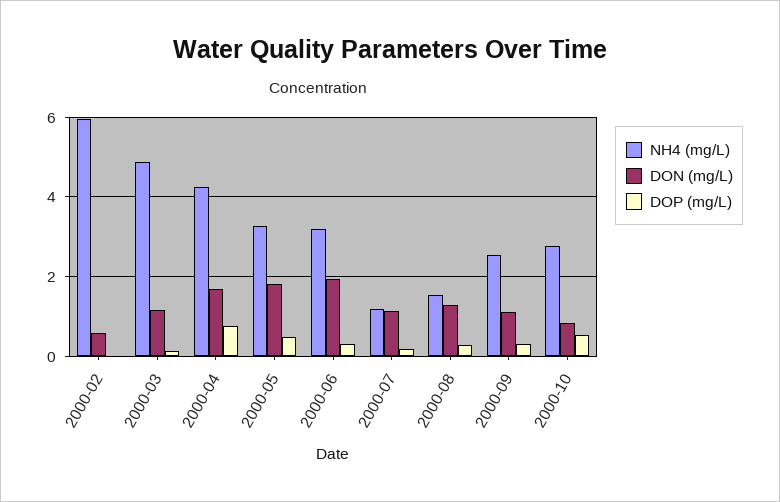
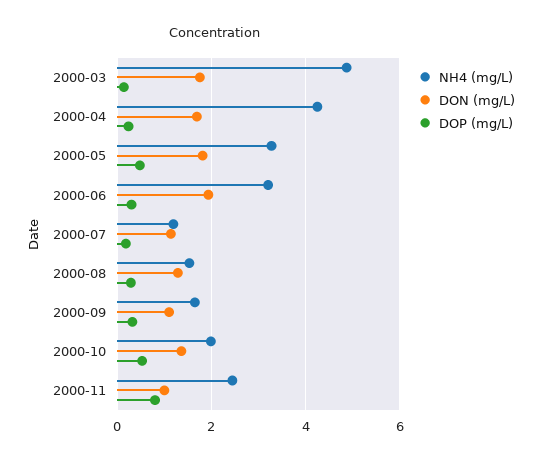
NH4 (mg/L), 2000-02: 6 -> none
DON (mg/L), 2000-02: 0.6 -> none
DOP (mg/L), 2000-02: 0 -> none
DON (mg/L), 2000-03: 1.2 -> 1.8
DOP (mg/L), 2000-04: 0.8 -> 0.2
NH4 (mg/L), 2000-09: 2.6 -> 1.6
NH4 (mg/L), 2000-10: 2.8 -> 2
DON (mg/L), 2000-10: 0.8 -> 1.4
NH4 (mg/L), 2000-11: none -> 2.4
DON (mg/L), 2000-11: none -> 1
DOP (mg/L), 2000-11: none -> 0.8

